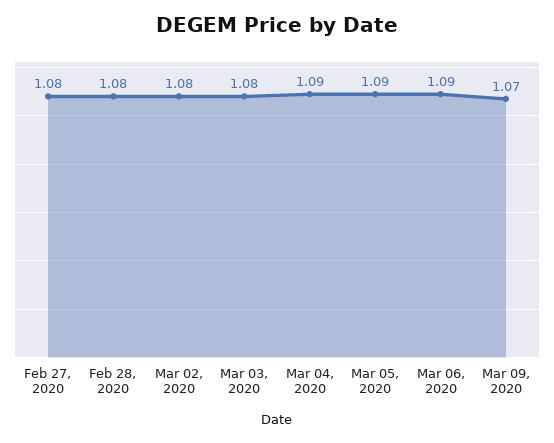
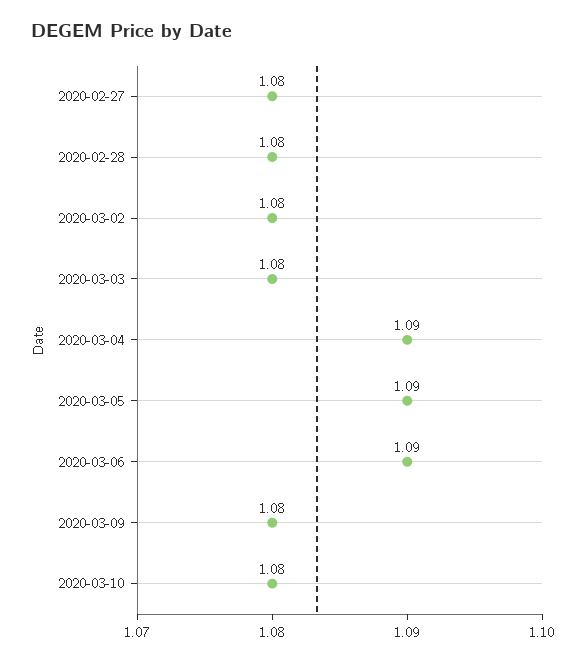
Mar 09, 2020: 1.07 -> 1.08
2020-03-10: none -> 1.08

